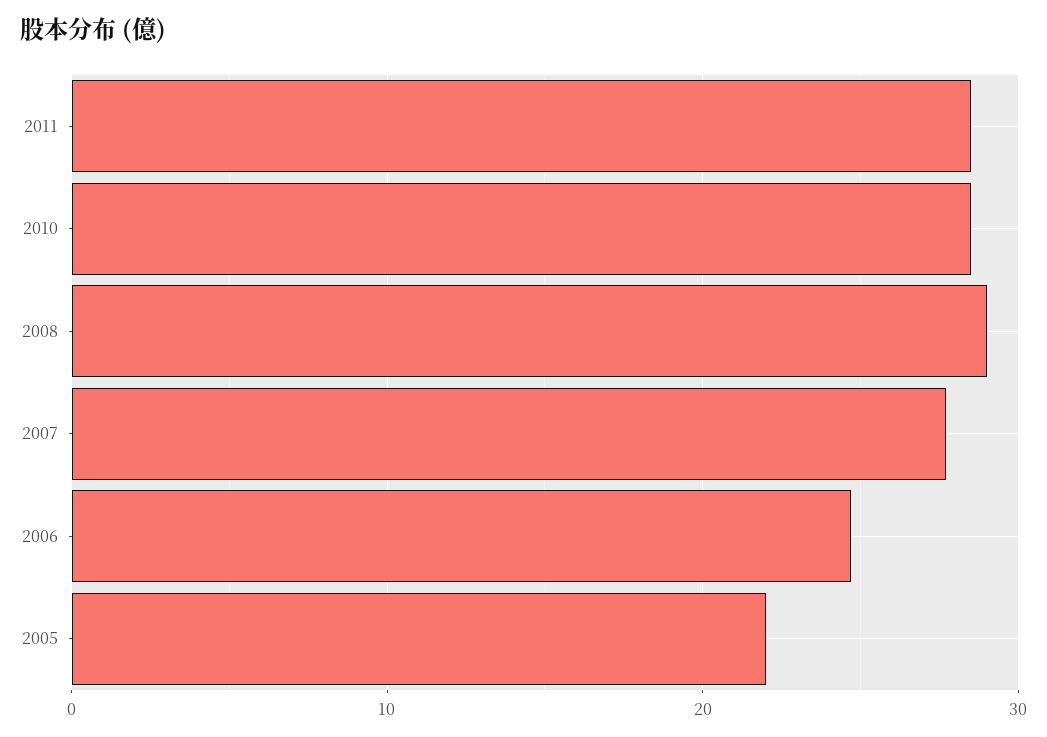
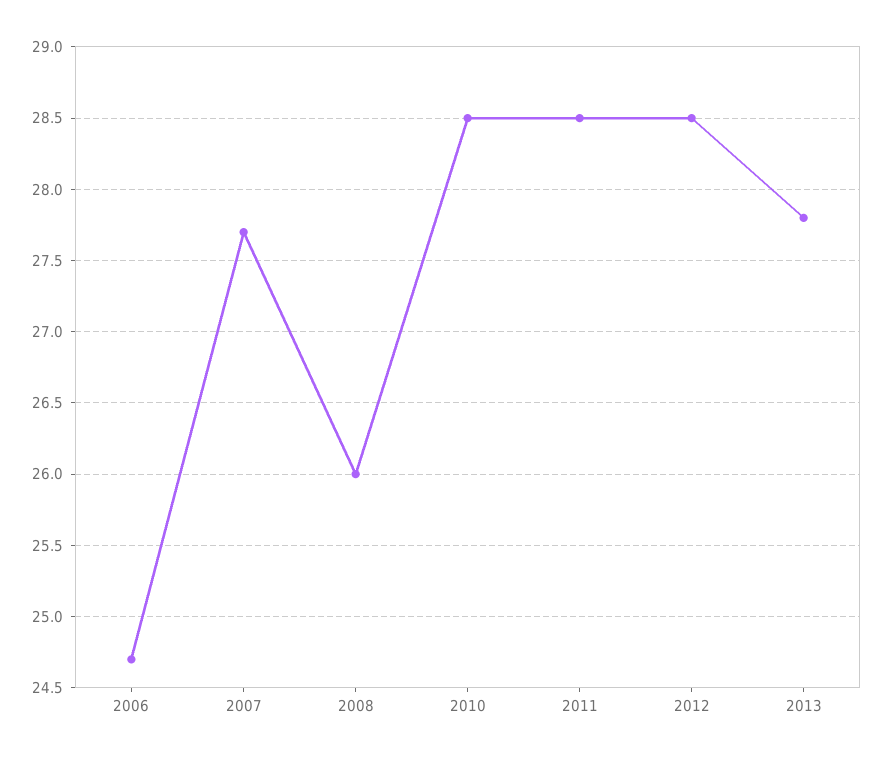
2008: 29 -> 26
2005: 22 -> none
2012: none -> 28.5
2013: none -> 27.8

